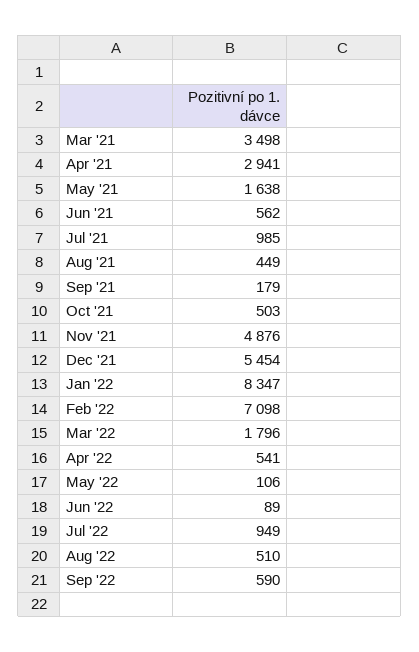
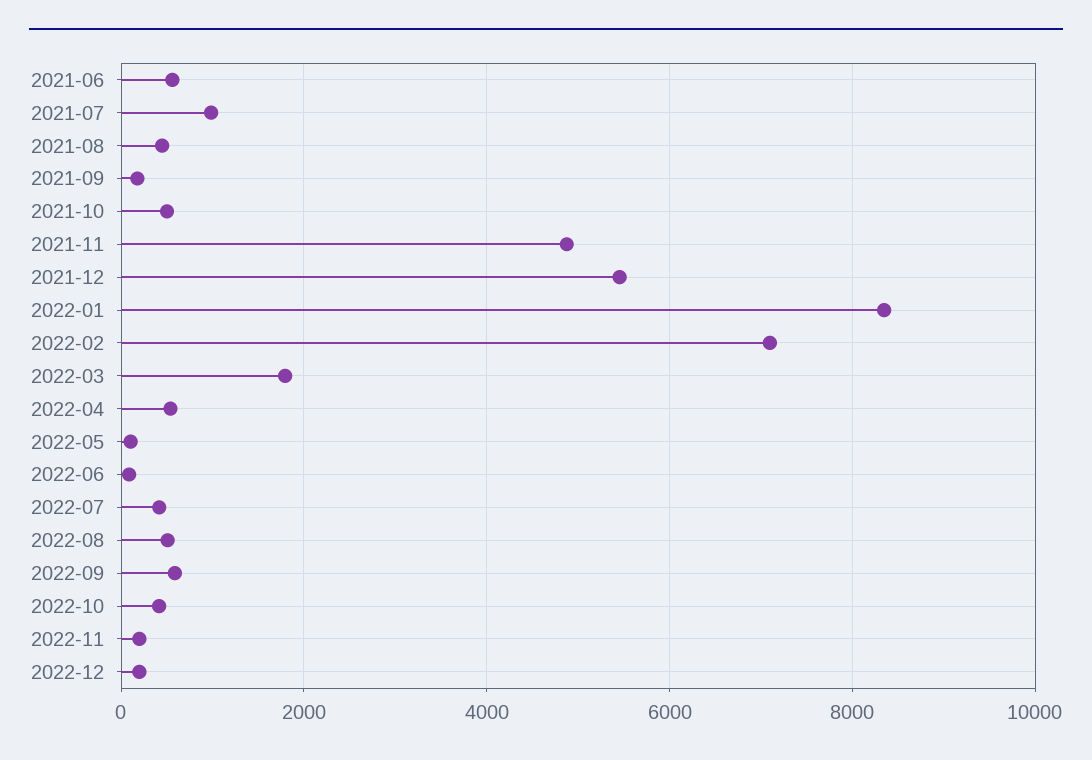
Mar '21: 3498 -> none
Apr '21: 2941 -> none
May '21: 1638 -> none
Jul '22: 949 -> 400
2022-10: none -> 400
2022-11: none -> 200
2022-12: none -> 200

